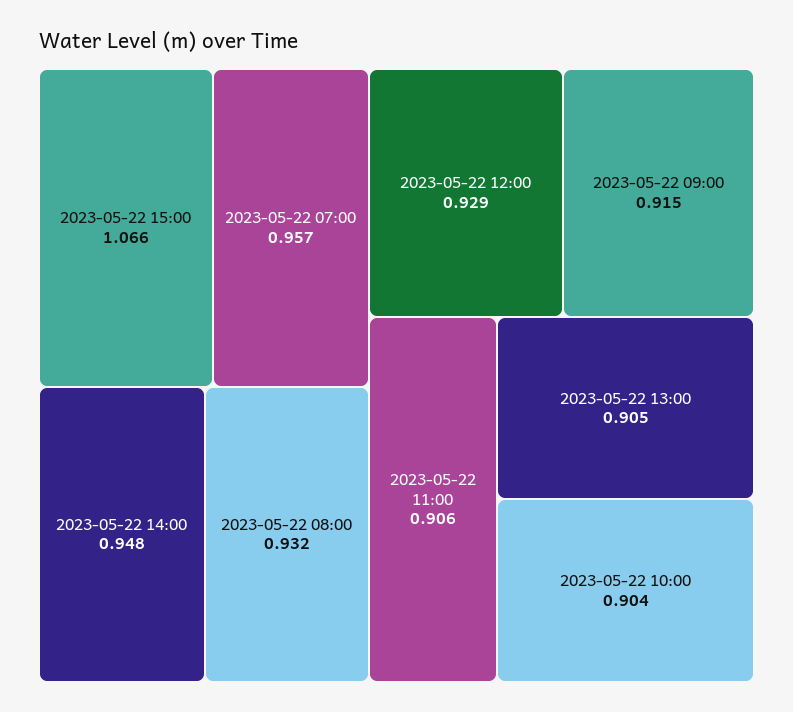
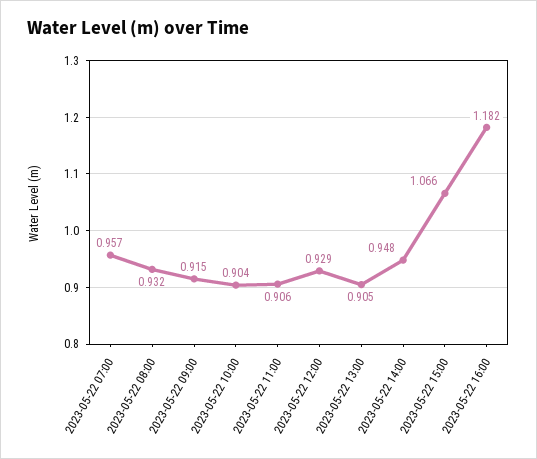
2023-05-22 16:00: none -> 1.182

